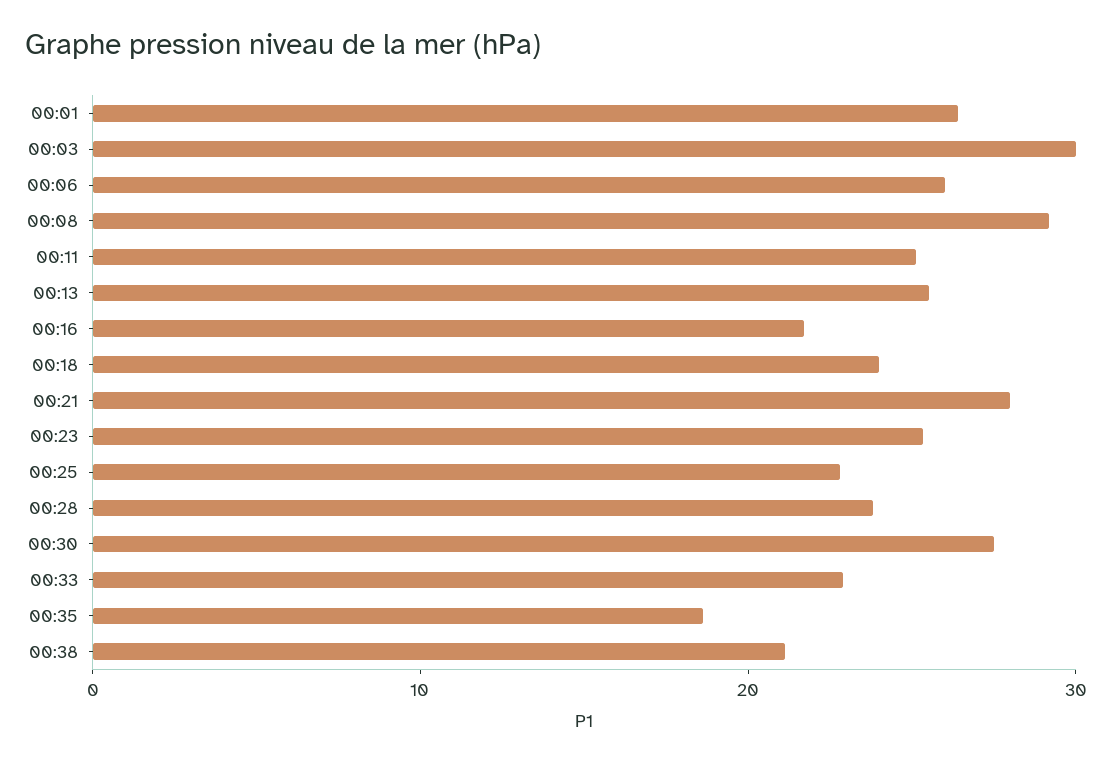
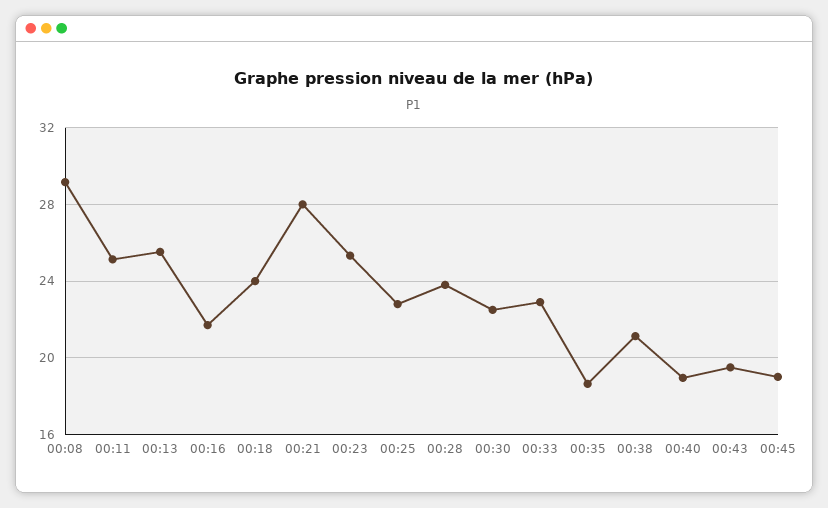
00:01: 26 -> none
00:03: 30 -> none
00:06: 26 -> none
00:30: 28 -> 22.5
00:40: none -> 19
00:43: none -> 19.5
00:45: none -> 19

